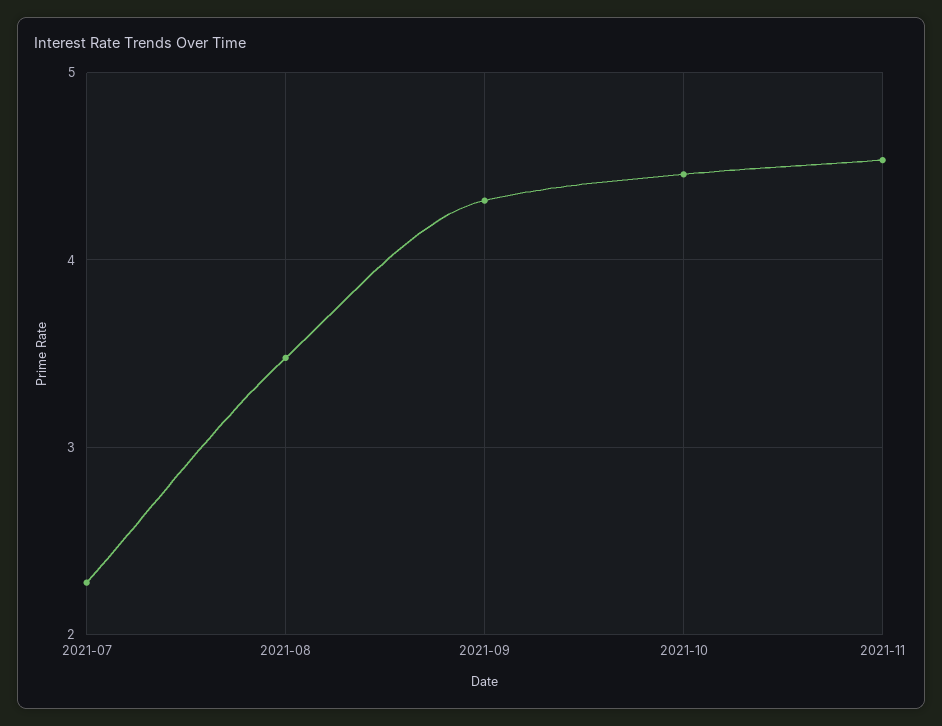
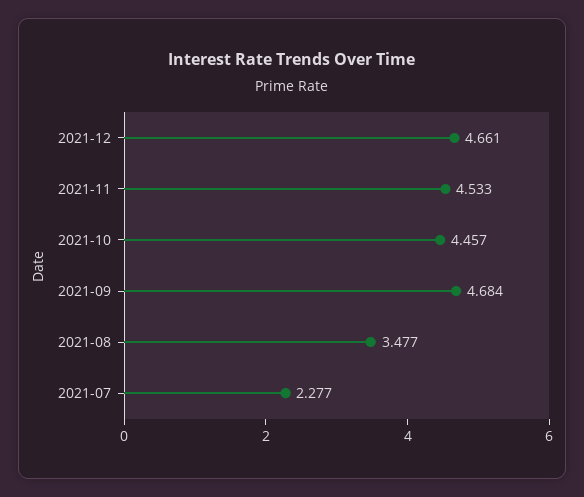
2021-09: 4.3 -> 4.684
2021-12: none -> 4.661

